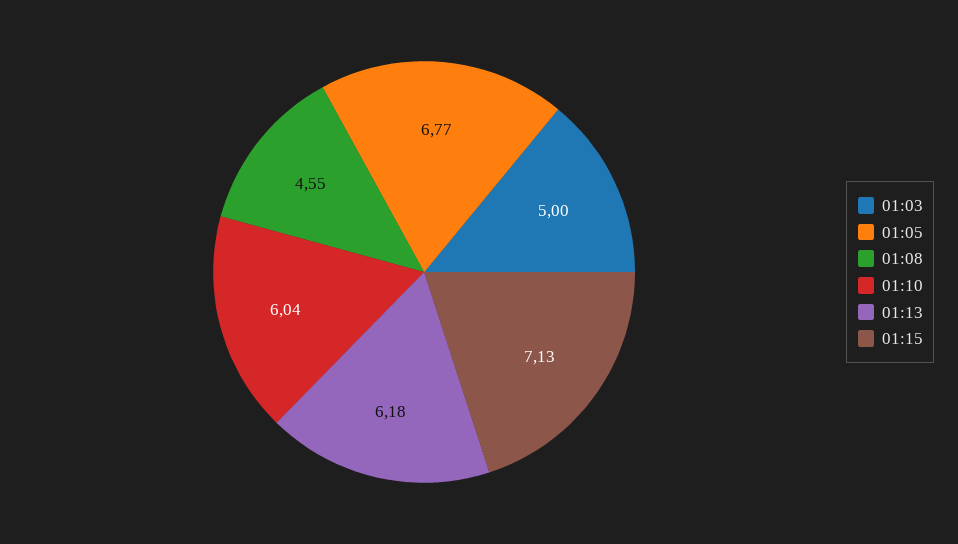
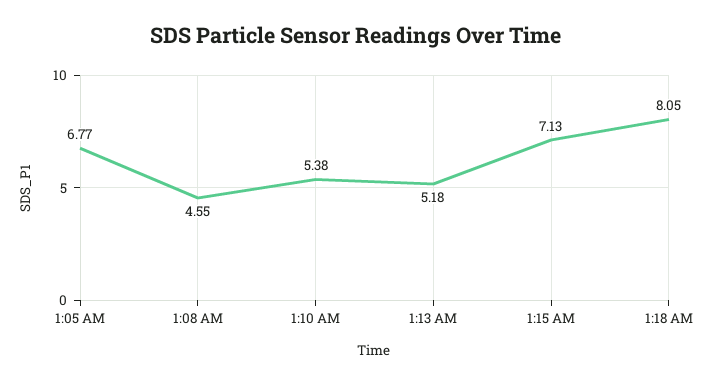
01:03: 5 -> none
01:10: 6.04 -> 5.38
01:13: 6.18 -> 5.18
1:18 AM: none -> 8.05

